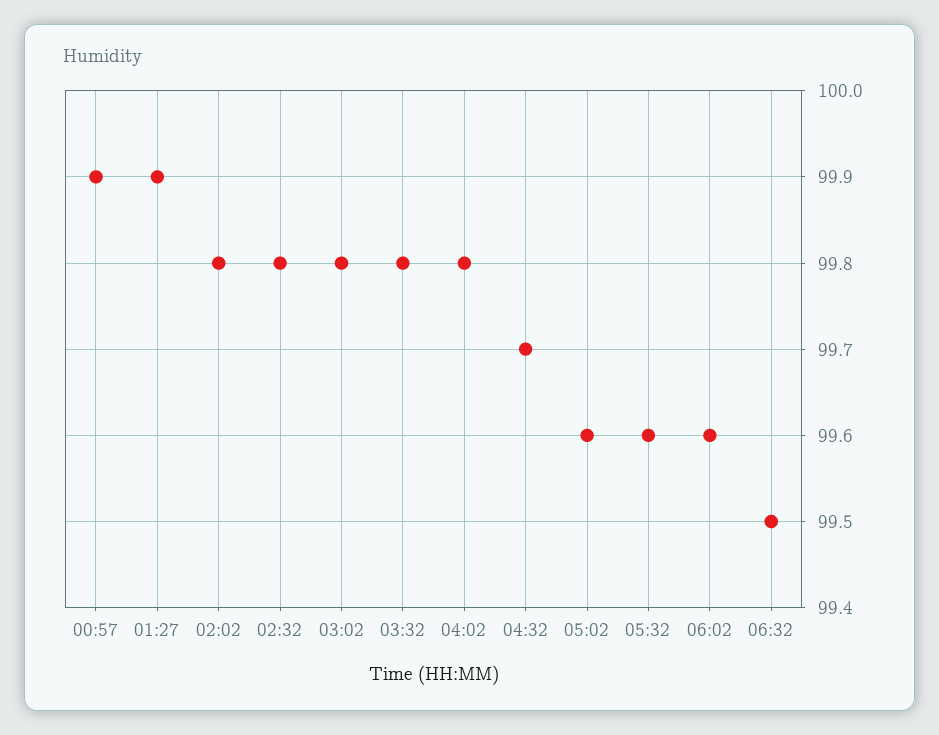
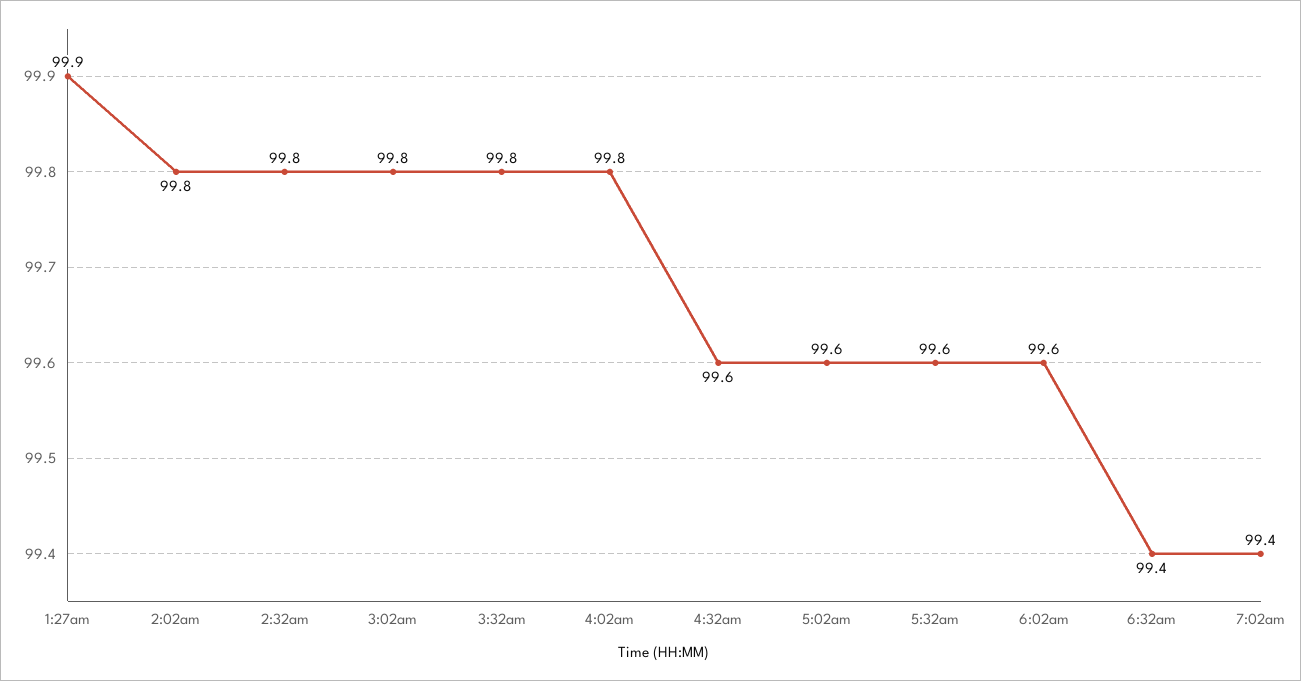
00:57: 99.9 -> none
04:32: 99.7 -> 99.6
06:32: 99.5 -> 99.4
7:02am: none -> 99.4

